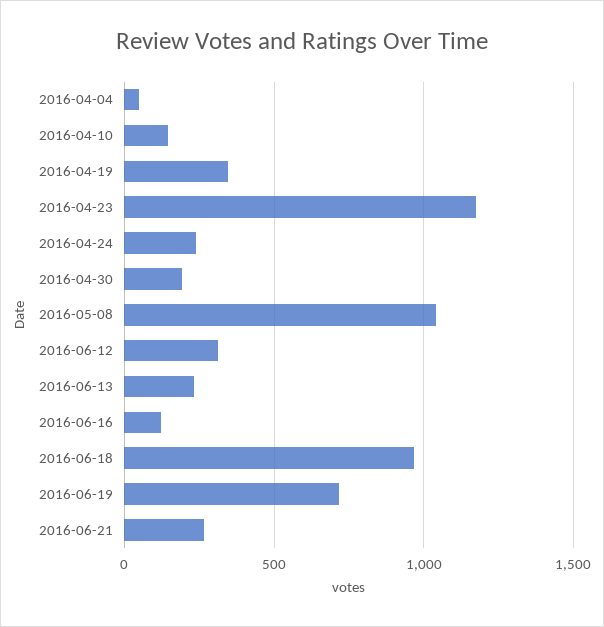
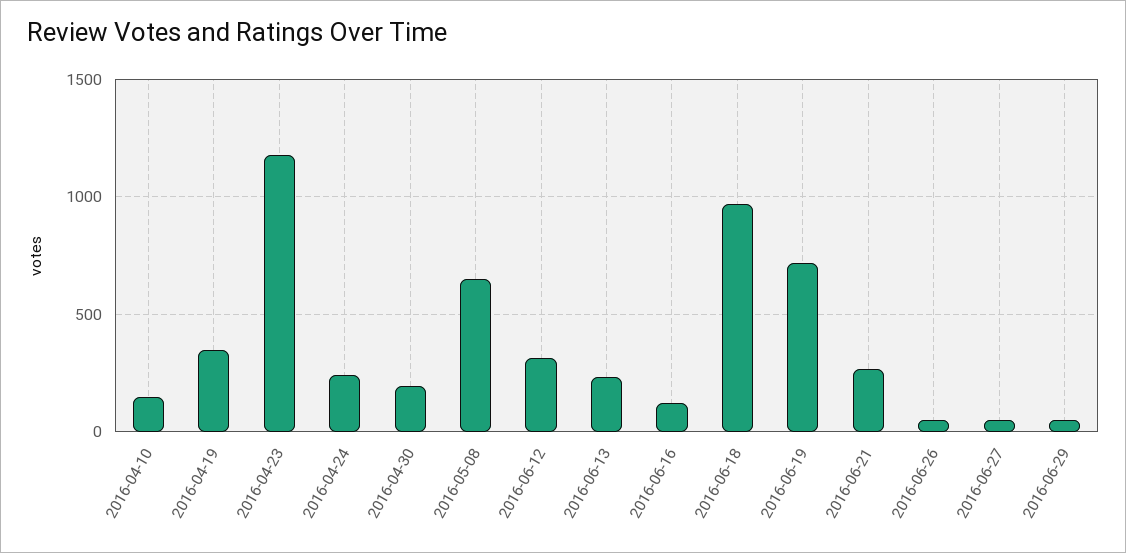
2016-04-04: 50 -> none
2016-05-08: 1050 -> 650
2016-06-26: none -> 50
2016-06-27: none -> 50
2016-06-29: none -> 50

